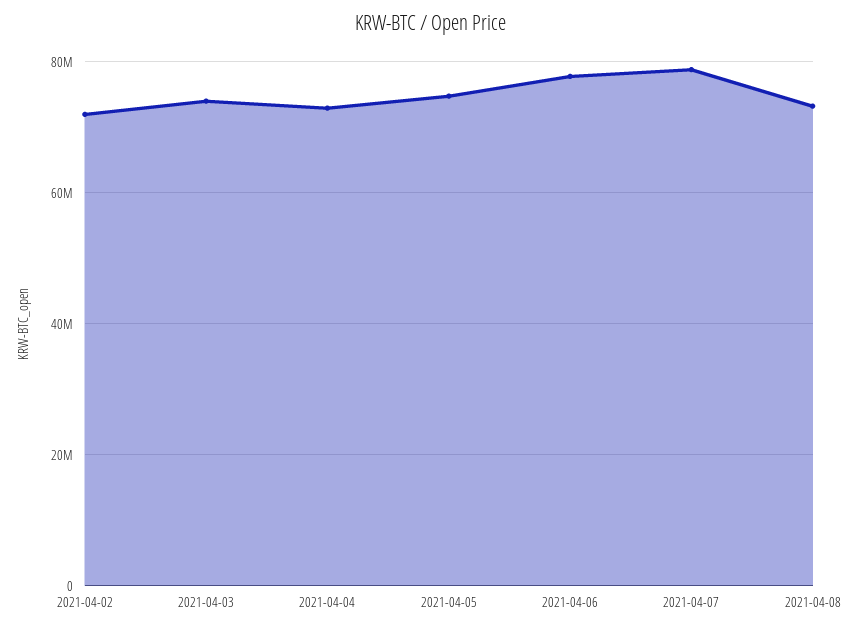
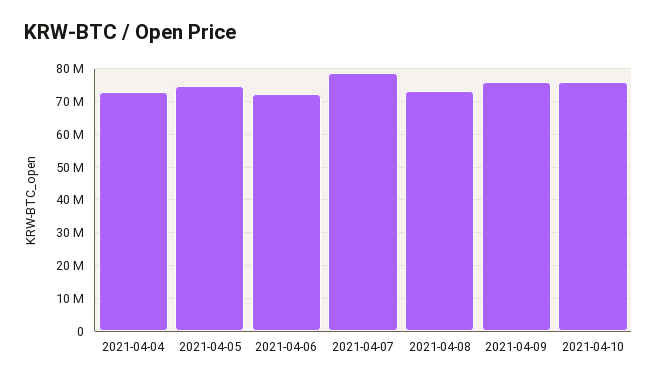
2021-04-02: 72000000 -> none
2021-04-03: 74000000 -> none
2021-04-06: 78000000 -> 72000000
2021-04-09: none -> 76000000
2021-04-10: none -> 76000000

